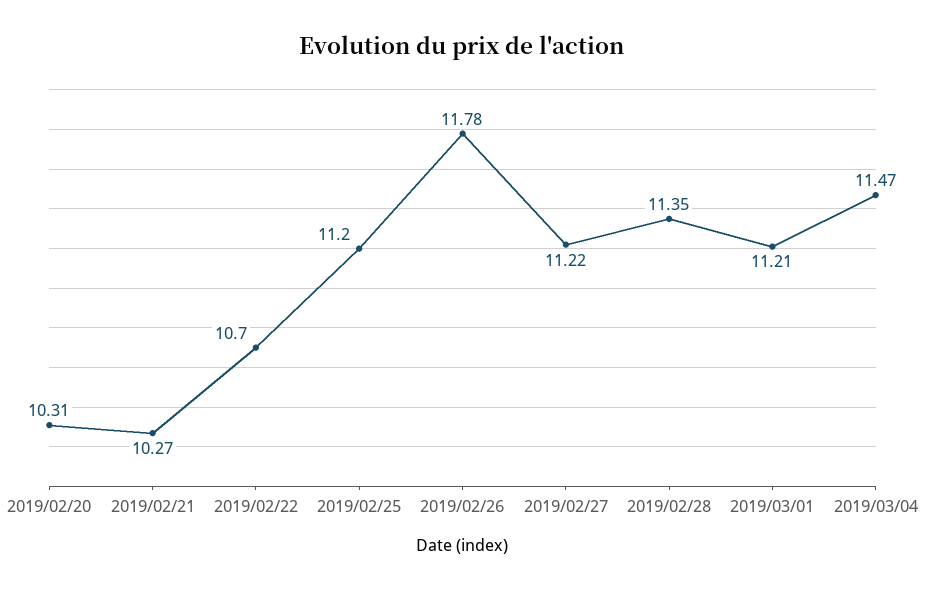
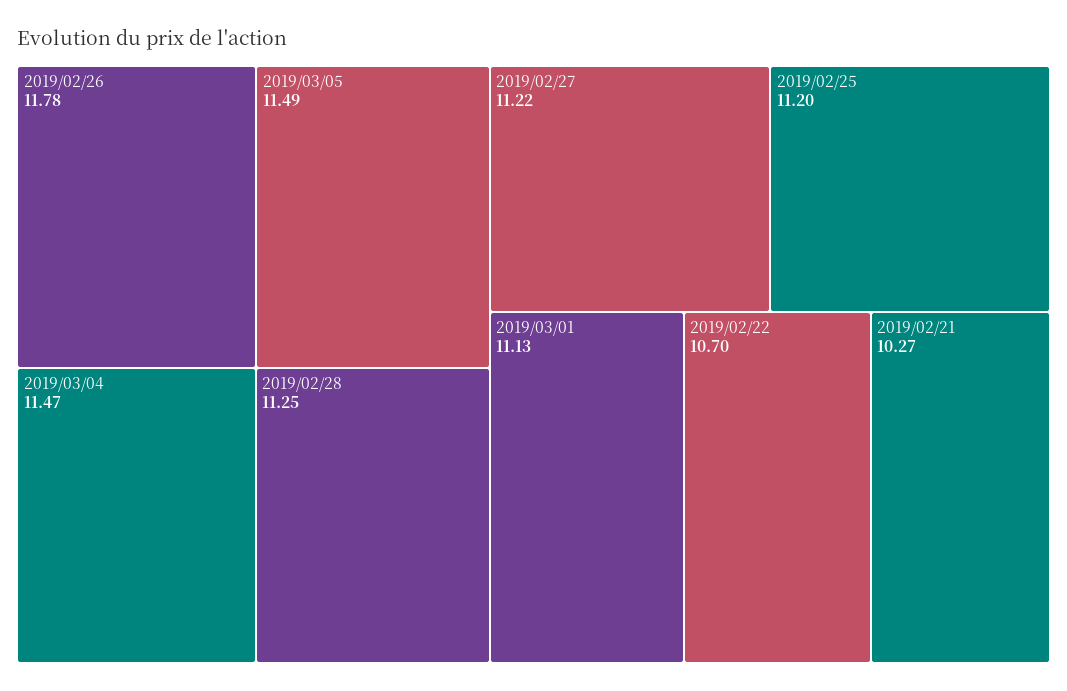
2019/02/20: 10.31 -> none
2019/02/28: 11.35 -> 11.25
2019/03/01: 11.21 -> 11.13
2019/03/05: none -> 11.49

